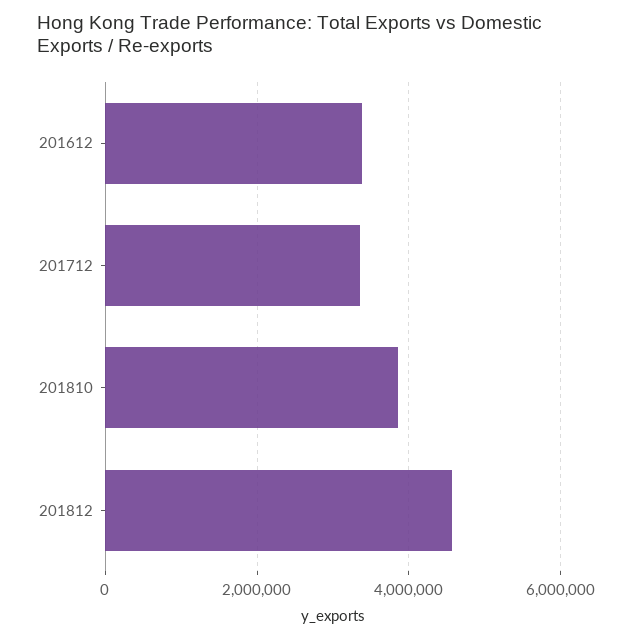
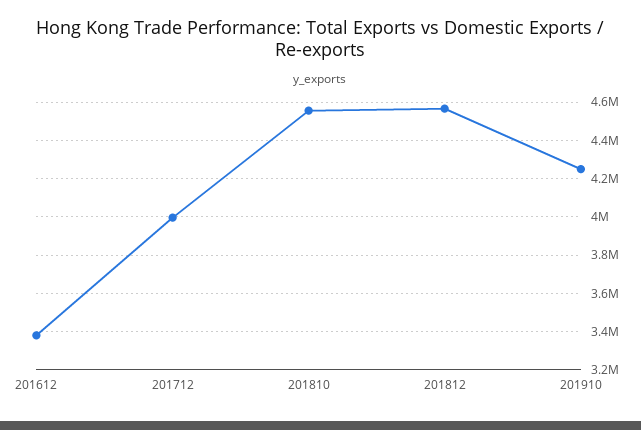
201712: 3400000 -> 4000000
201810: 3800000 -> 4550000
201910: none -> 4250000

